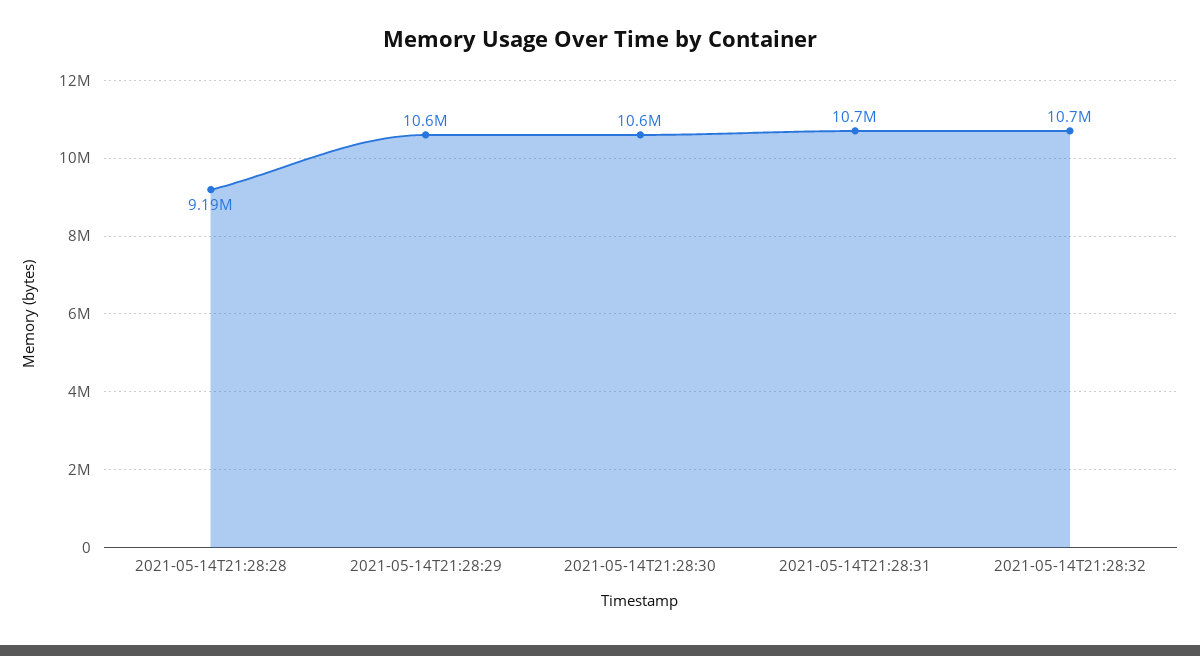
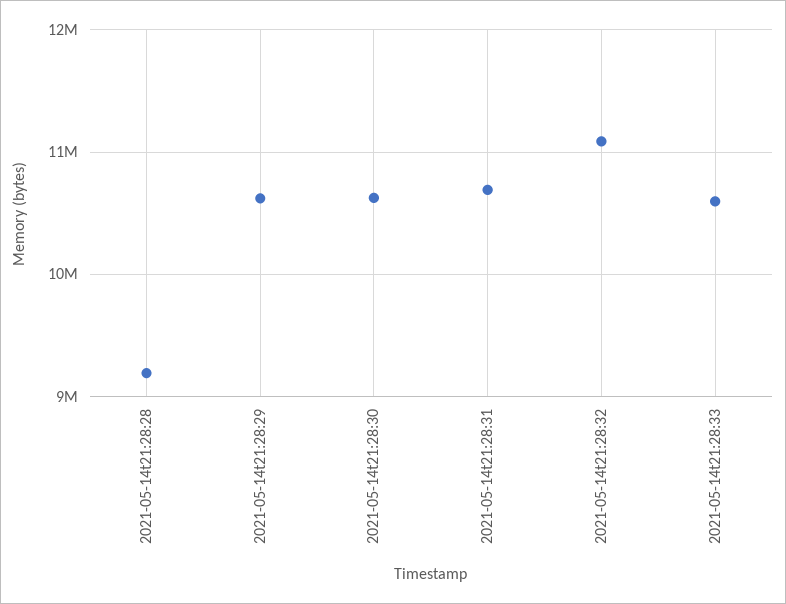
2021-05-14T21:28:32: 10700000 -> 11100000
2021-05-14t21:28:33: none -> 10600000

